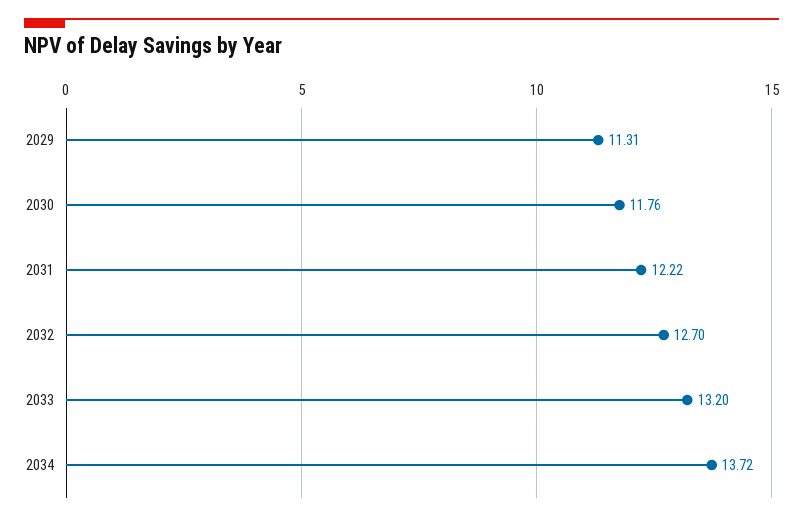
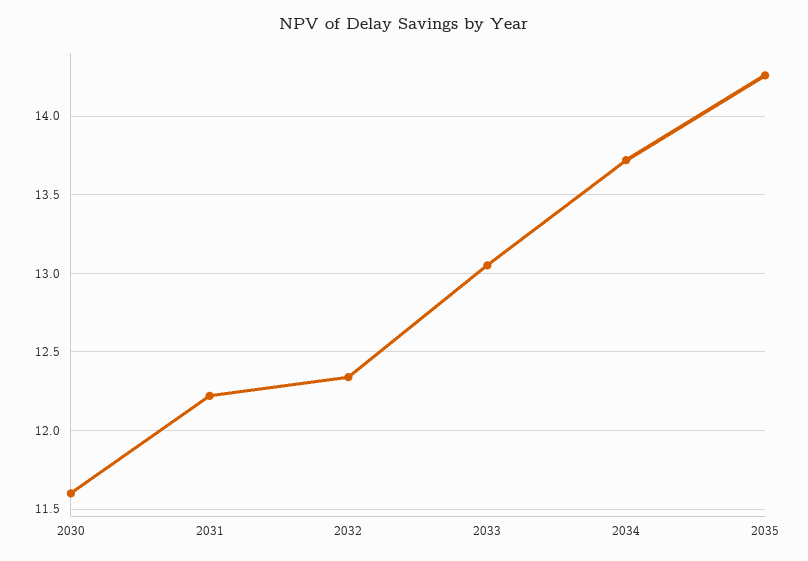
2029: 11.31 -> none
2030: 11.76 -> 11.6
2032: 12.7 -> 12.35
2033: 13.2 -> 13.05
2035: none -> 14.25

